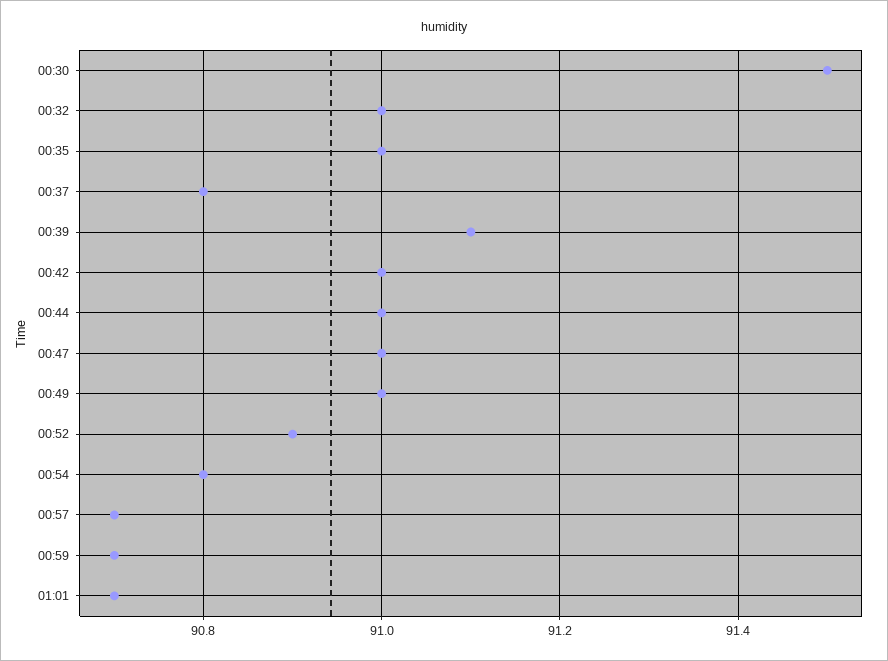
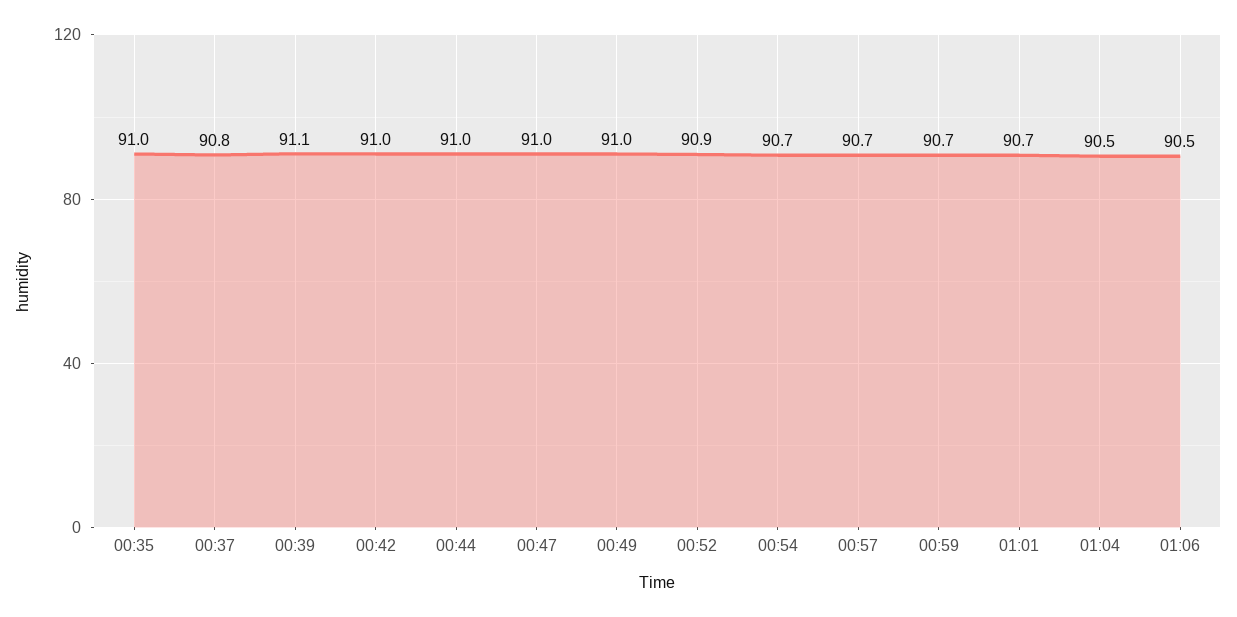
00:30: 91.5 -> none
00:32: 91 -> none
00:54: 90.8 -> 90.7
01:04: none -> 90.5
01:06: none -> 90.5

